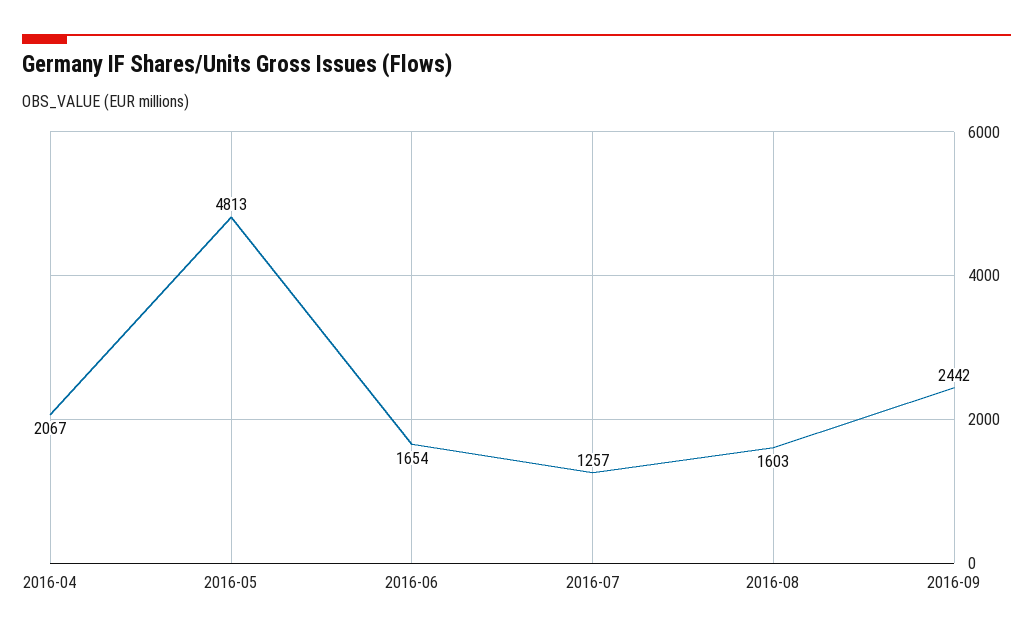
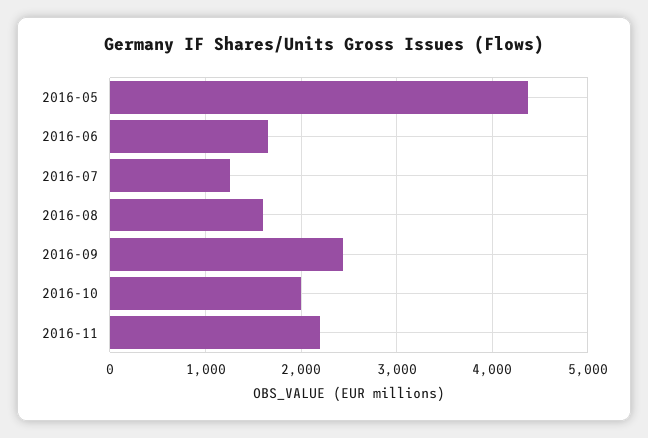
2016-04: 2067 -> none
2016-05: 4813 -> 4400
2016-10: none -> 2000
2016-11: none -> 2200

